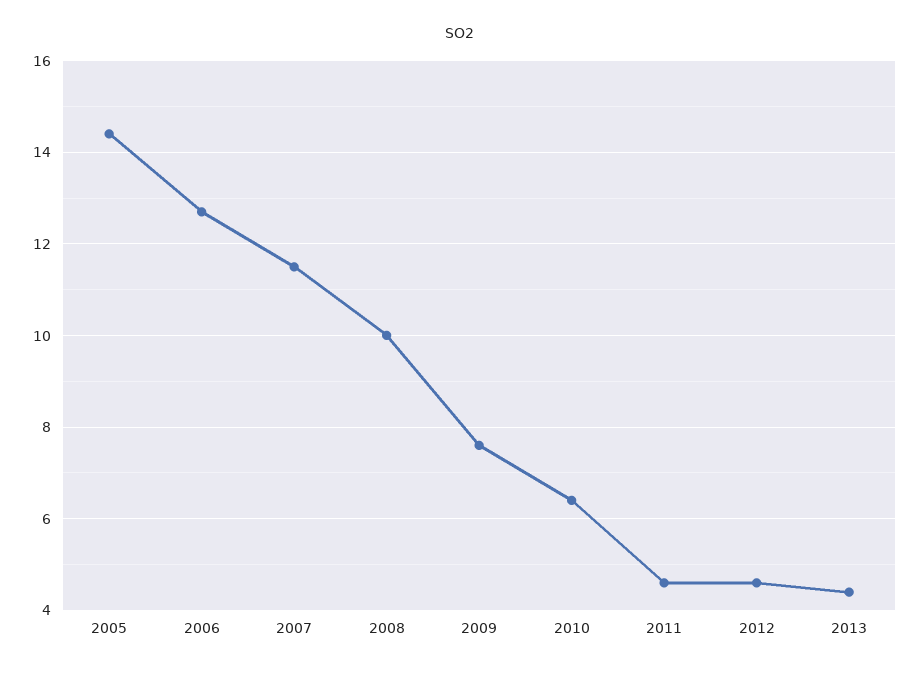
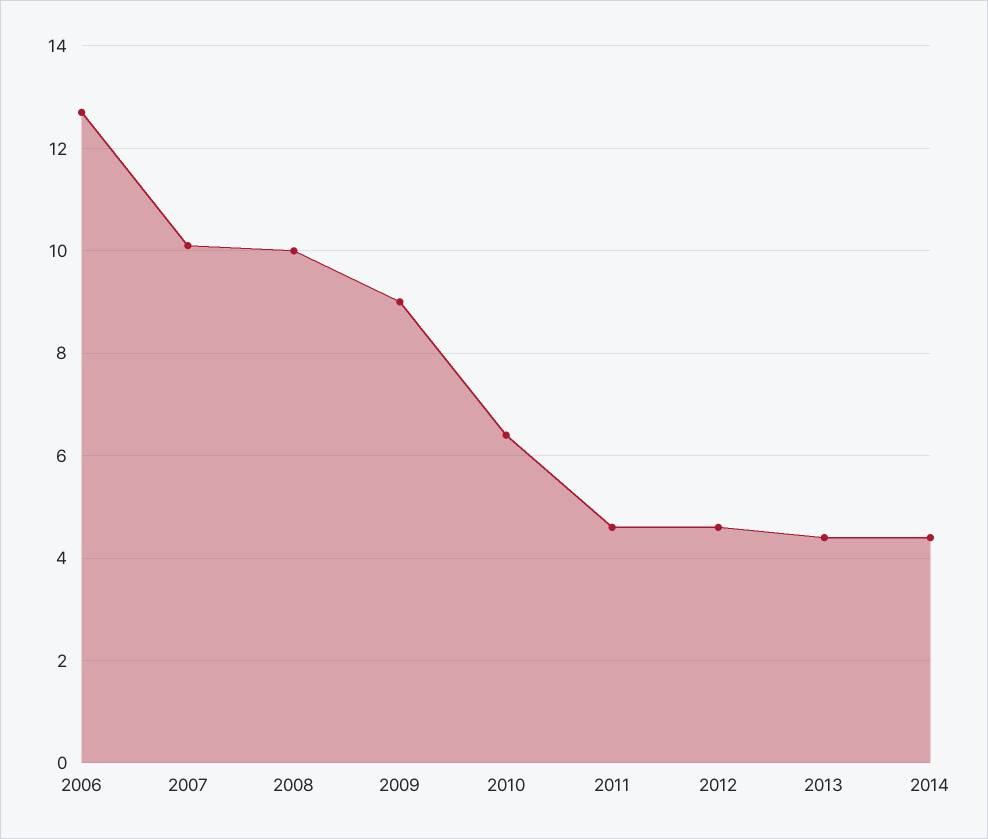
2005: 14.5 -> none
2007: 11.5 -> 10
2009: 7.5 -> 9
2014: none -> 4.5

